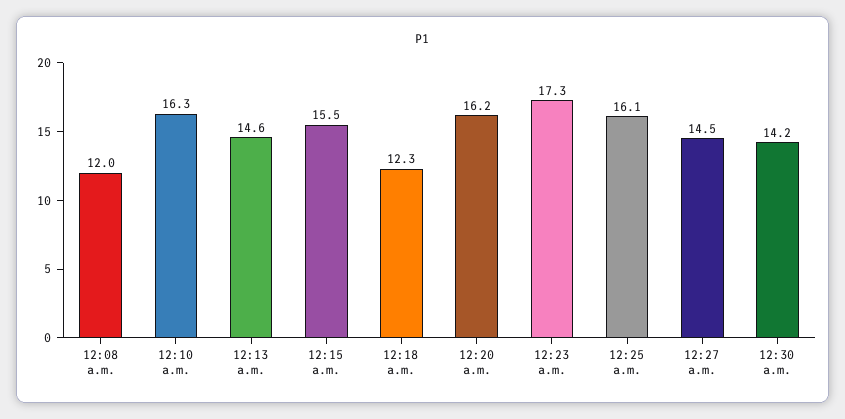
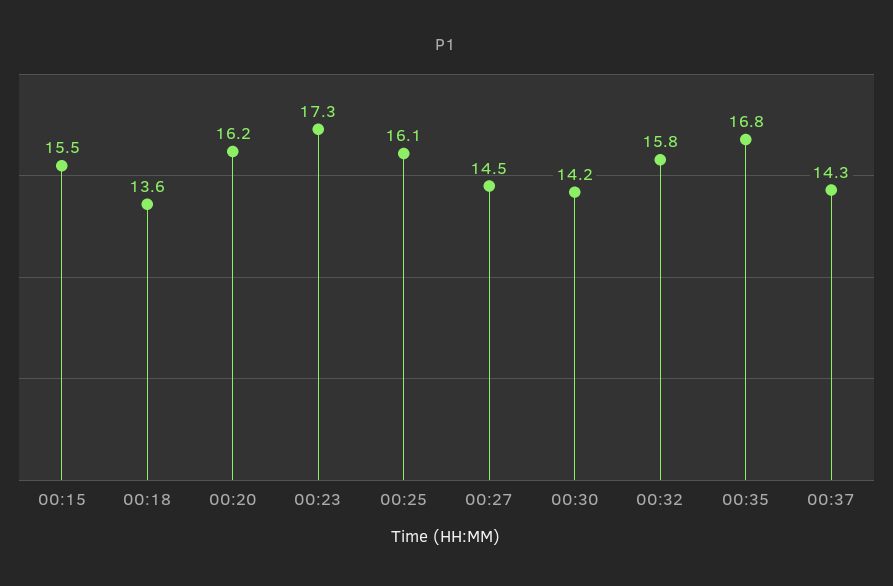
12:08 a.m.: 12 -> none
12:10 a.m.: 16.3 -> none
12:13 a.m.: 14.6 -> none
12:18 a.m.: 12.3 -> 13.6
00:32: none -> 15.8
00:35: none -> 16.8
00:37: none -> 14.3

